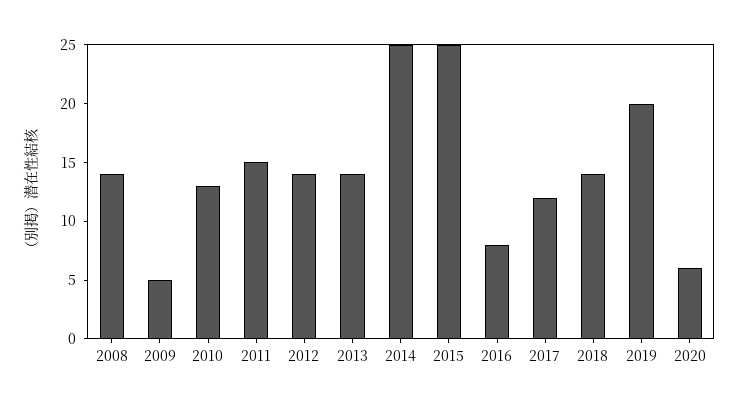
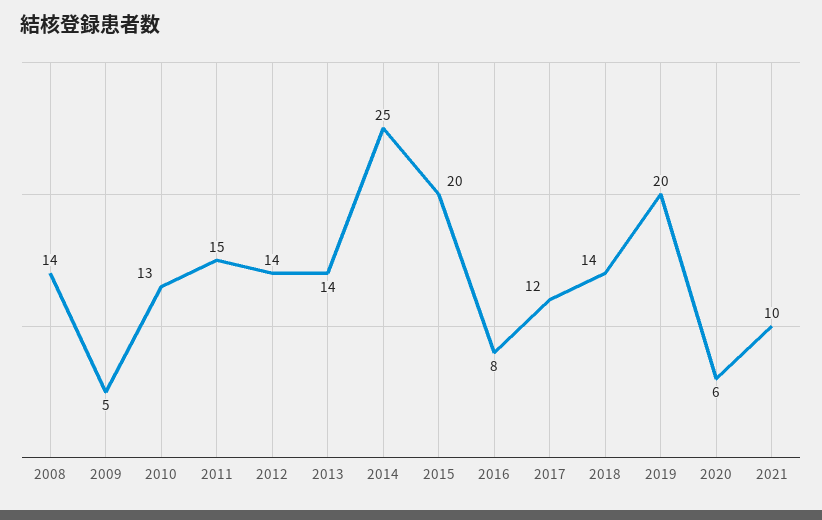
2015: 25 -> 20
2021: none -> 10

